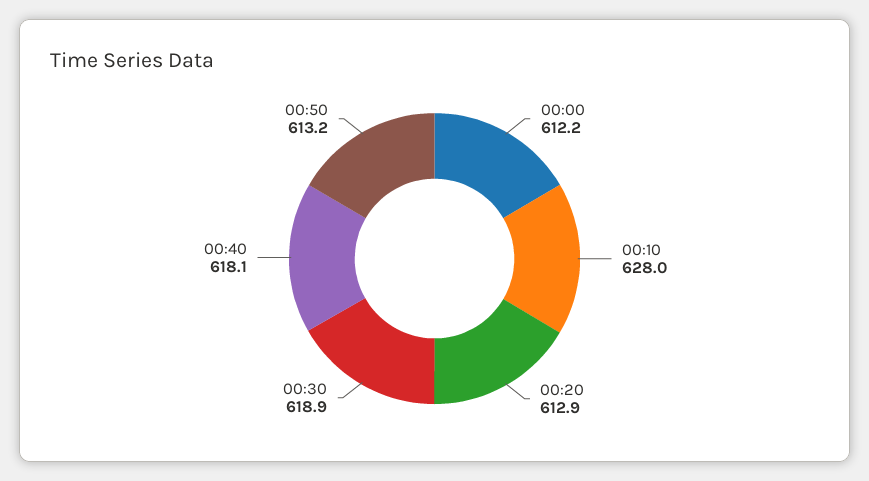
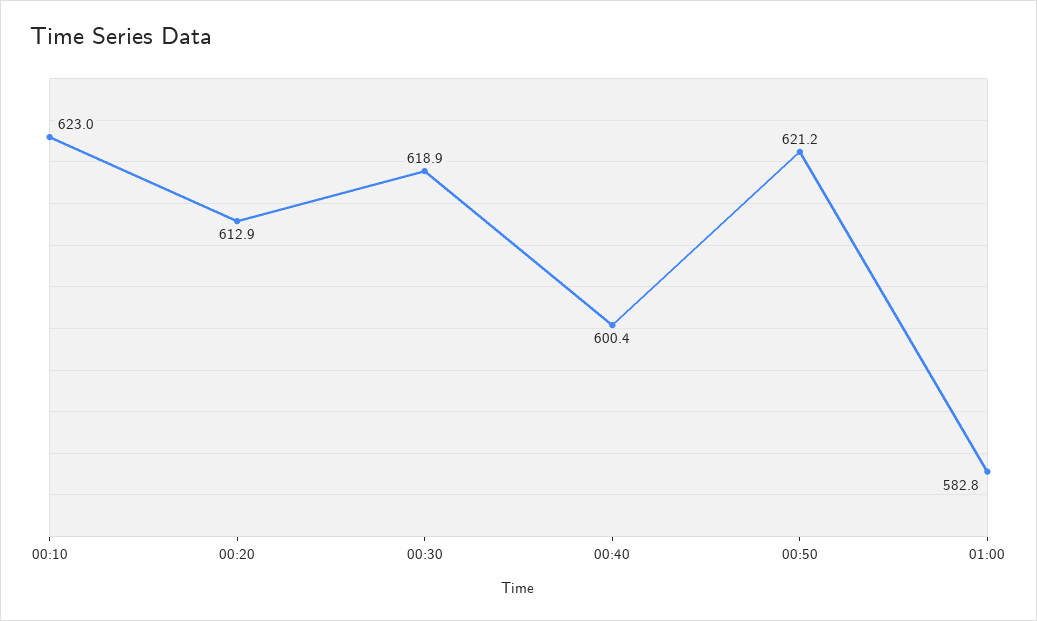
00:00: 612.2 -> none
00:10: 628 -> 623
00:40: 618.1 -> 600.4
00:50: 613.2 -> 621.2
01:00: none -> 582.8

